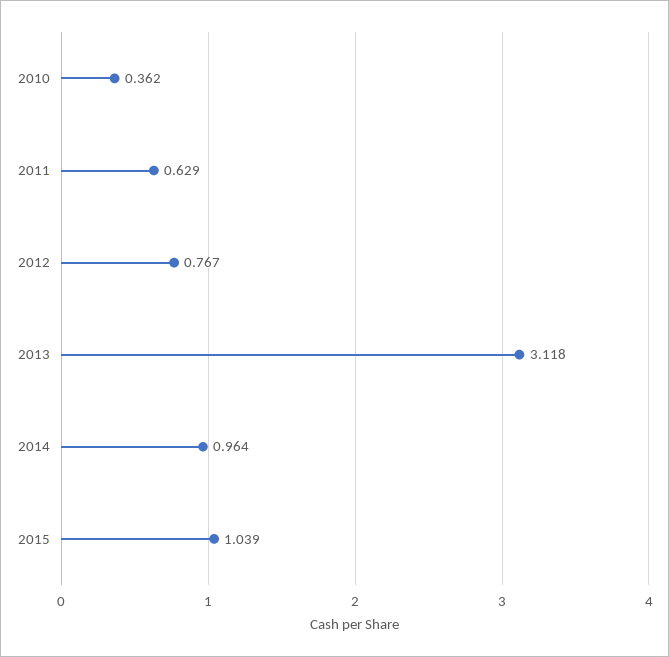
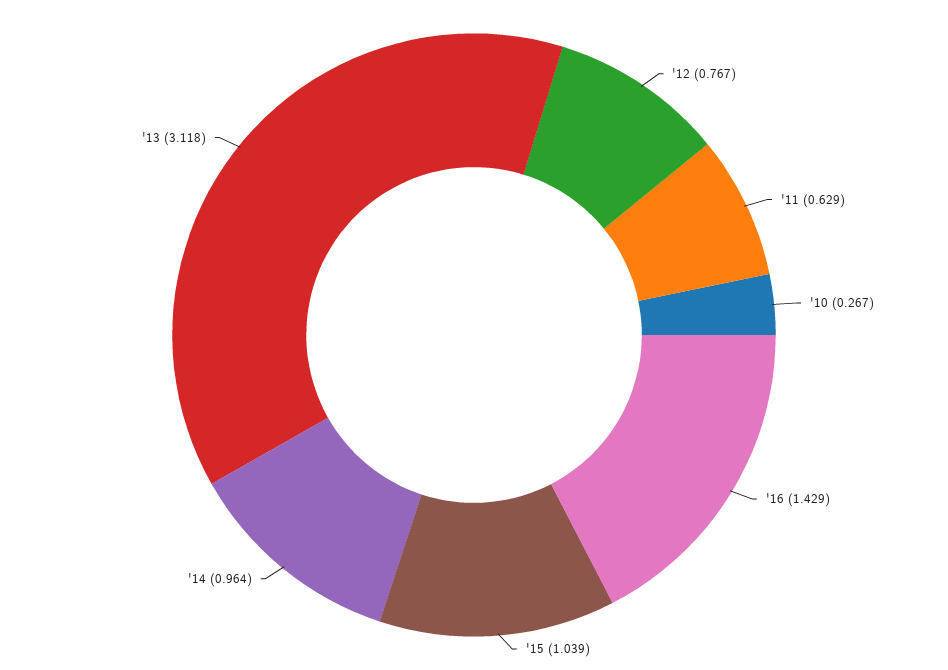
2010: 0.362 -> 0.267
'16: none -> 1.429

